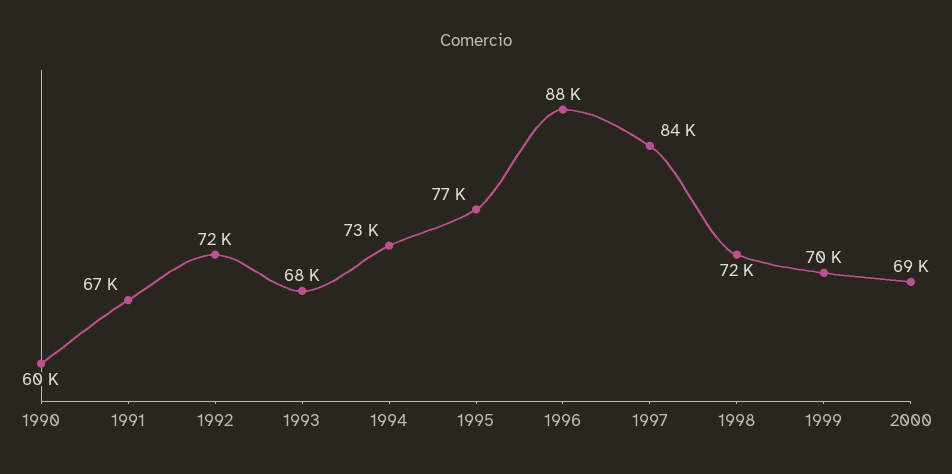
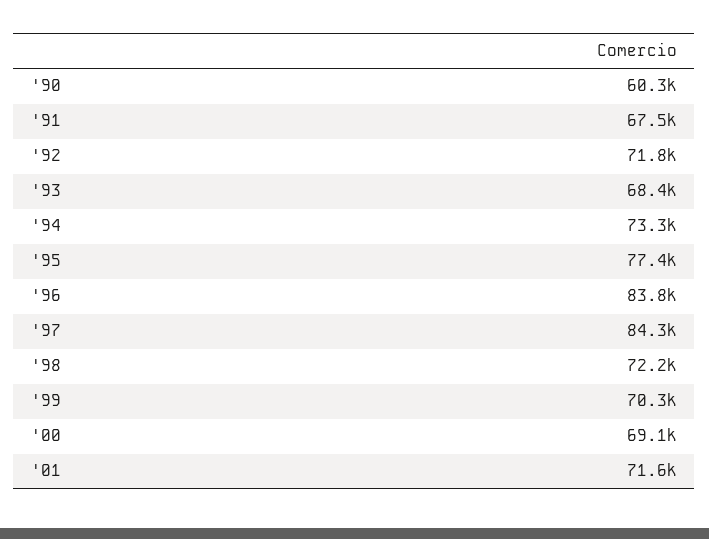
1996: 88000 -> 83800
'01: none -> 71600

